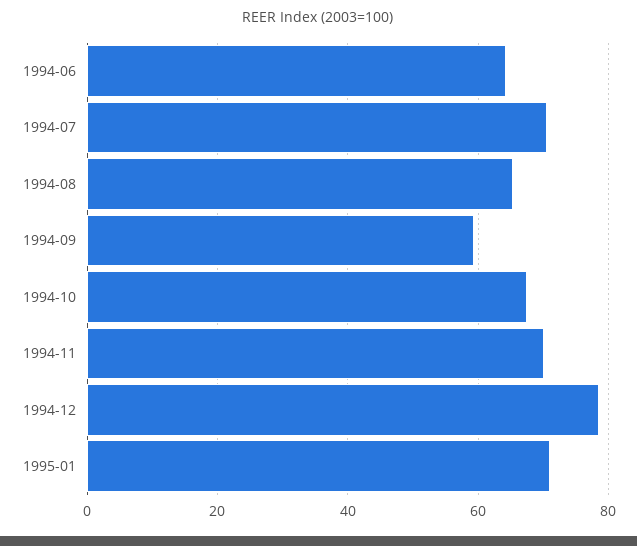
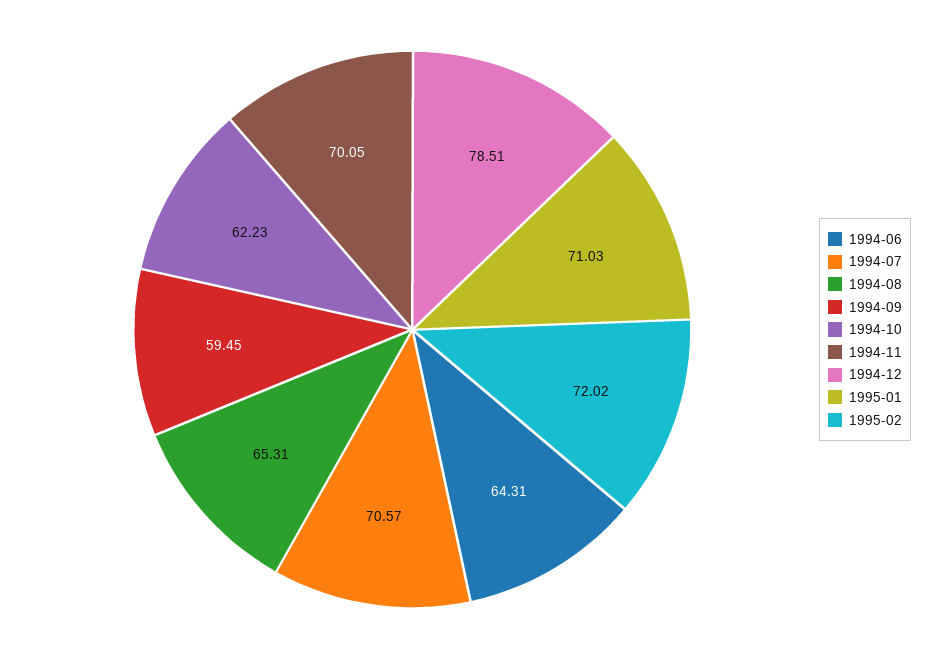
1994-10: 68 -> 62.23
1995-02: none -> 72.02

